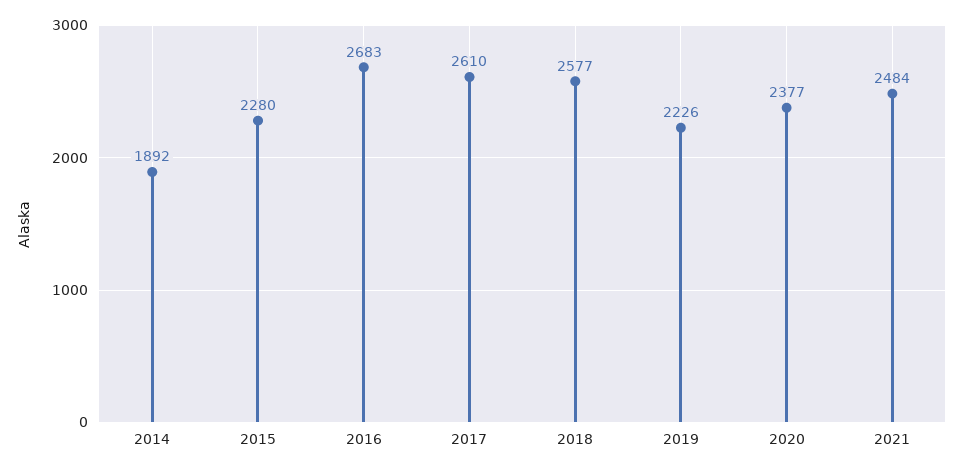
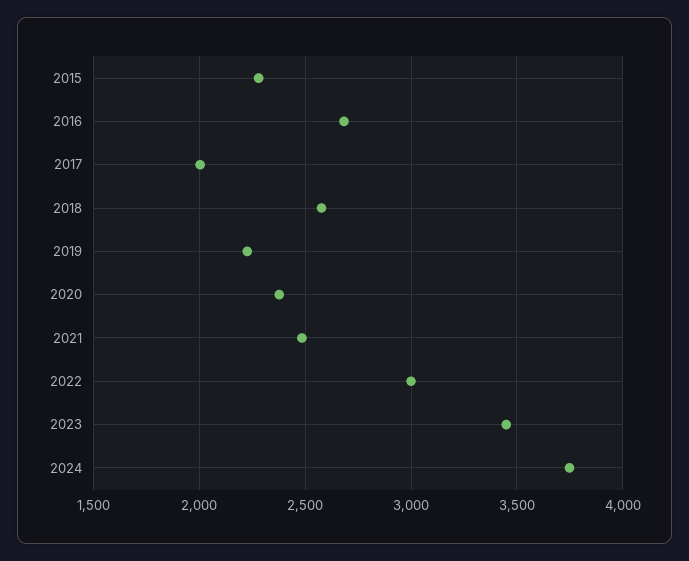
2014: 1892 -> none
2017: 2610 -> 2000
2022: none -> 3000
2023: none -> 3450
2024: none -> 3750

